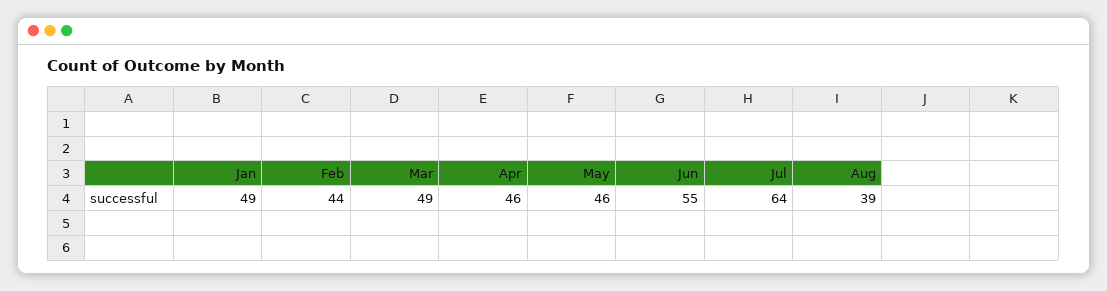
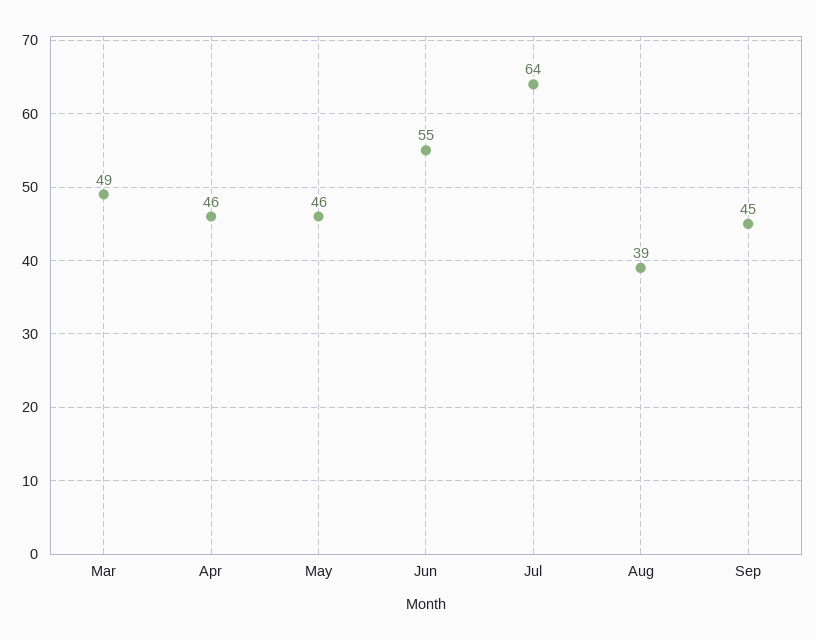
Jan: 49 -> none
Feb: 44 -> none
Sep: none -> 45

